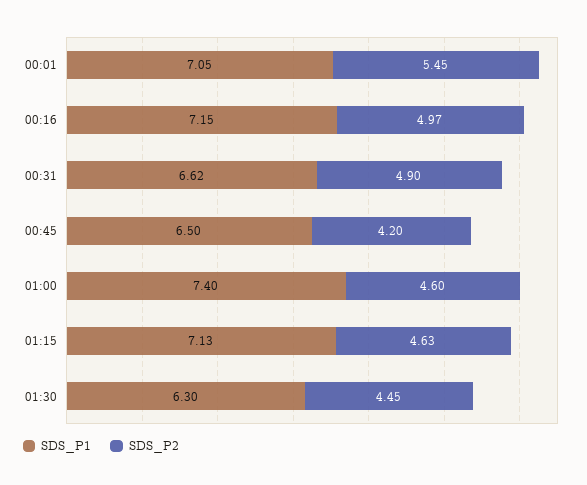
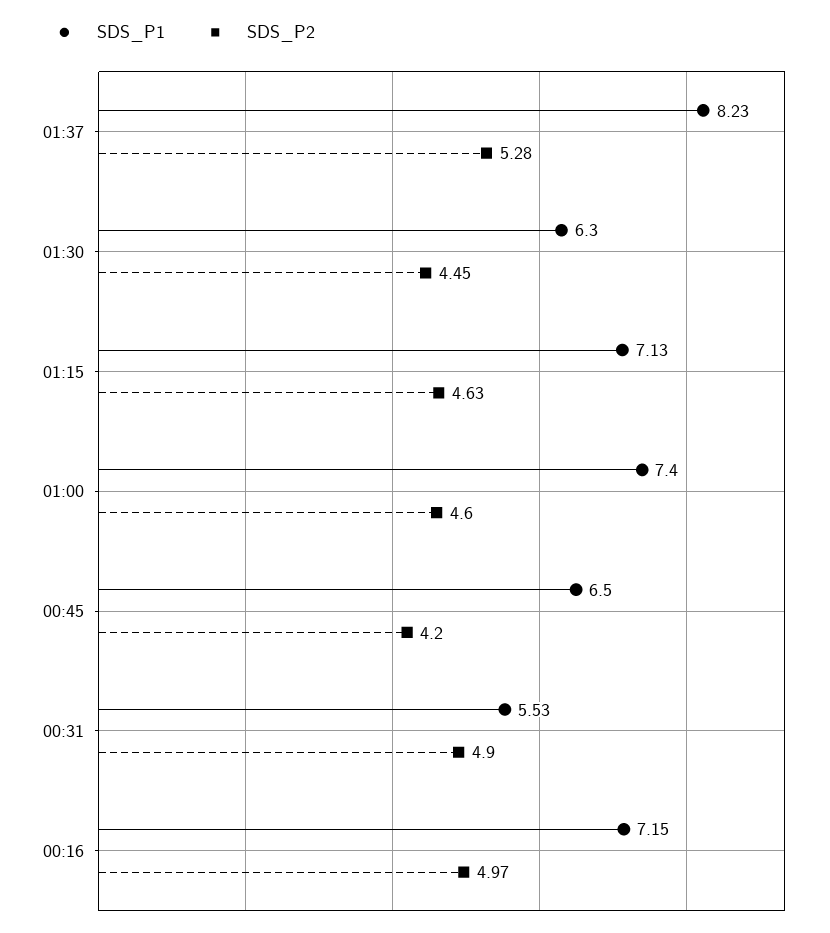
SDS_P1, 00:01: 7.05 -> none
SDS_P2, 00:01: 5.45 -> none
SDS_P1, 00:31: 6.62 -> 5.53
SDS_P1, 01:37: none -> 8.23
SDS_P2, 01:37: none -> 5.28

